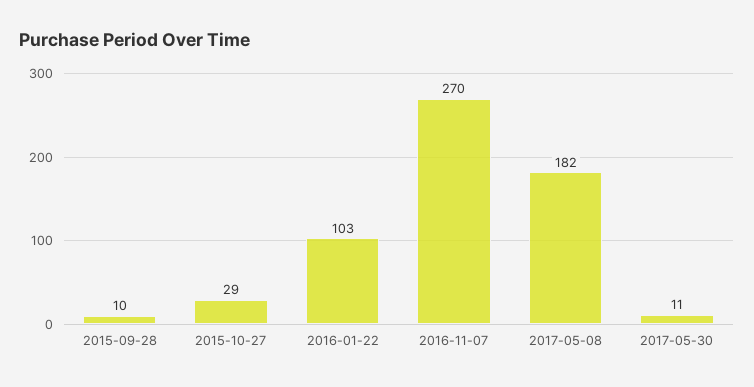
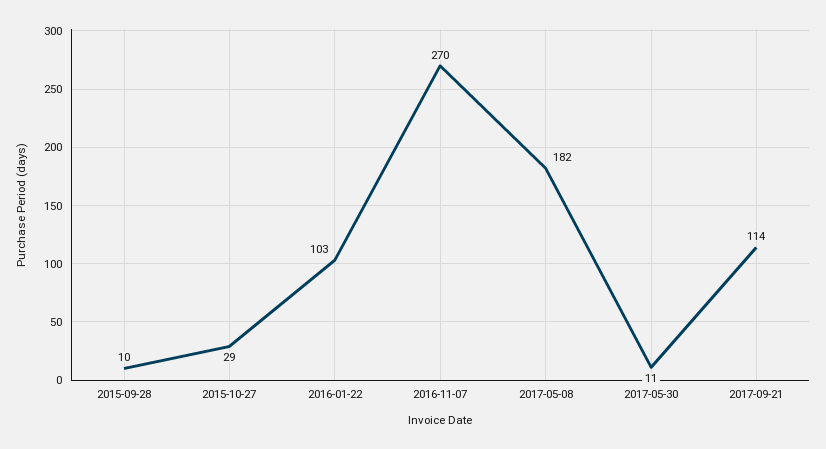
2017-09-21: none -> 114

